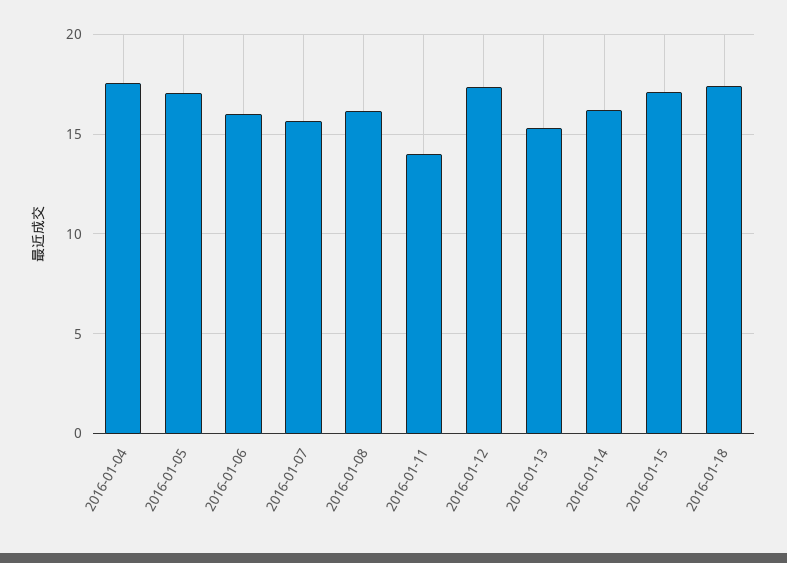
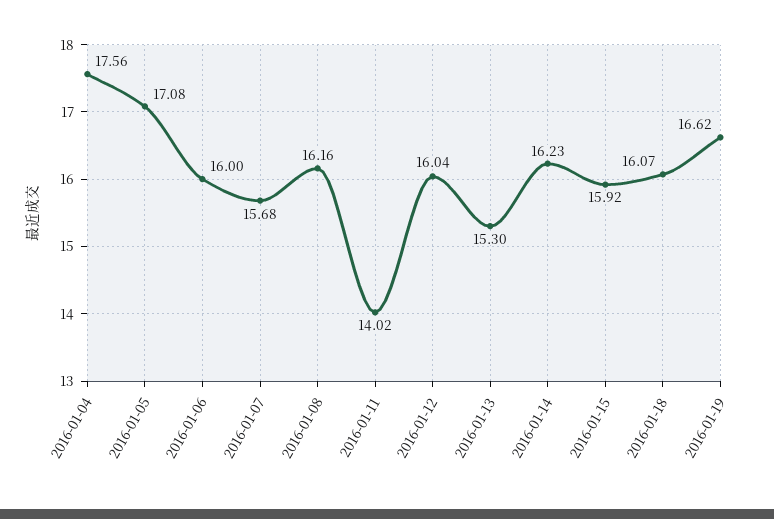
2016-01-12: 17.5 -> 16.04
2016-01-15: 17 -> 15.92
2016-01-18: 17.5 -> 16.07
2016-01-19: none -> 16.62

